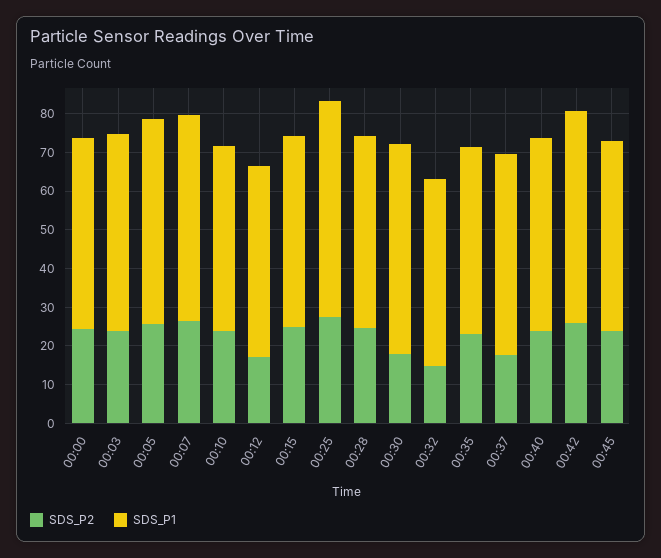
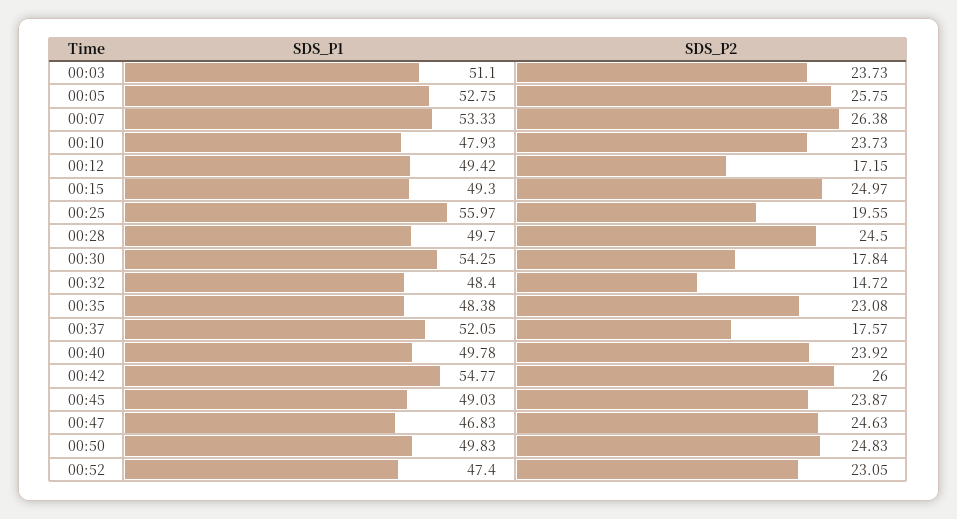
SDS_P2, 00:00: 25 -> none
SDS_P1, 00:00: 50 -> none
SDS_P2, 00:25: 27.5 -> 19.55
SDS_P1, 00:47: none -> 46.83
SDS_P2, 00:47: none -> 24.63
SDS_P1, 00:50: none -> 49.83
SDS_P2, 00:50: none -> 24.83
SDS_P1, 00:52: none -> 47.4
SDS_P2, 00:52: none -> 23.05

